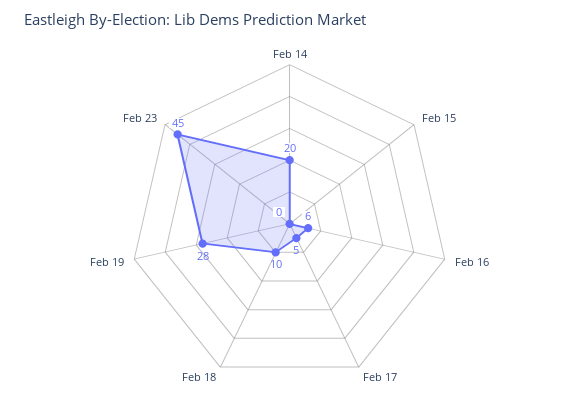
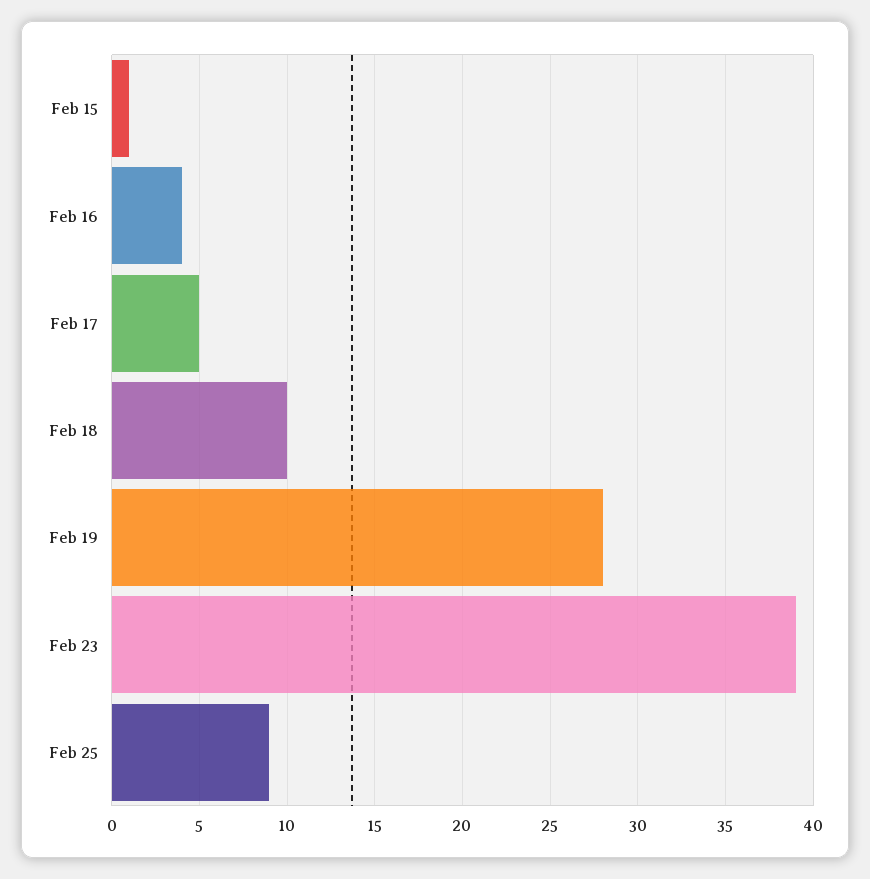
Feb 14: 20 -> none
Feb 15: 0 -> 1
Feb 16: 6 -> 4
Feb 23: 45 -> 39
Feb 25: none -> 9

